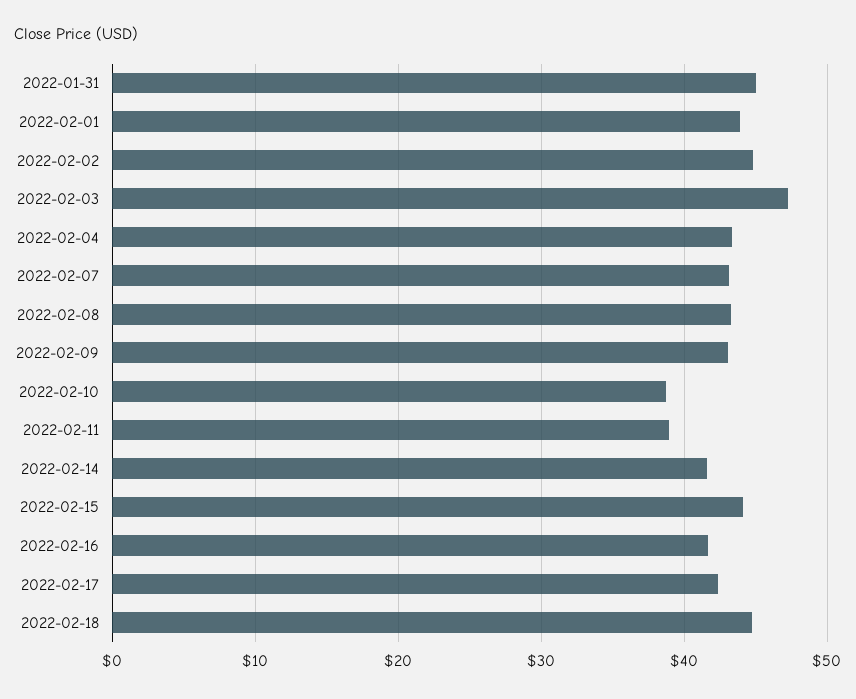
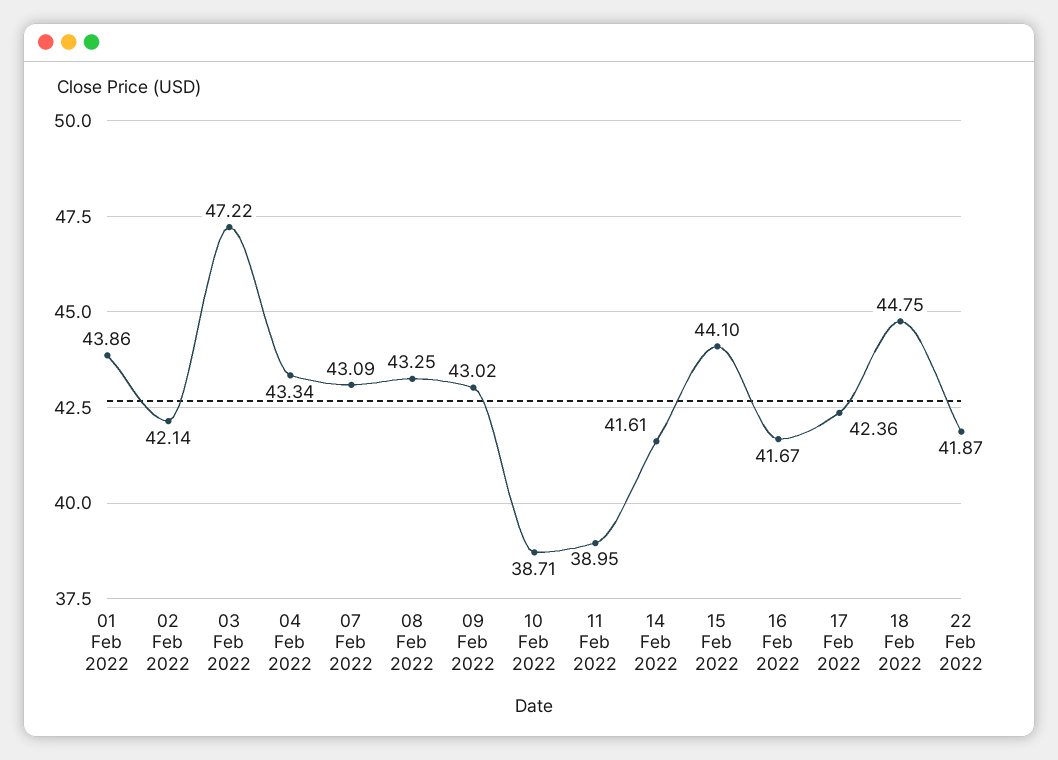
2022-01-31: 45 -> none
2022-02-02: 45 -> 42.14
22 Feb 2022: none -> 41.87

